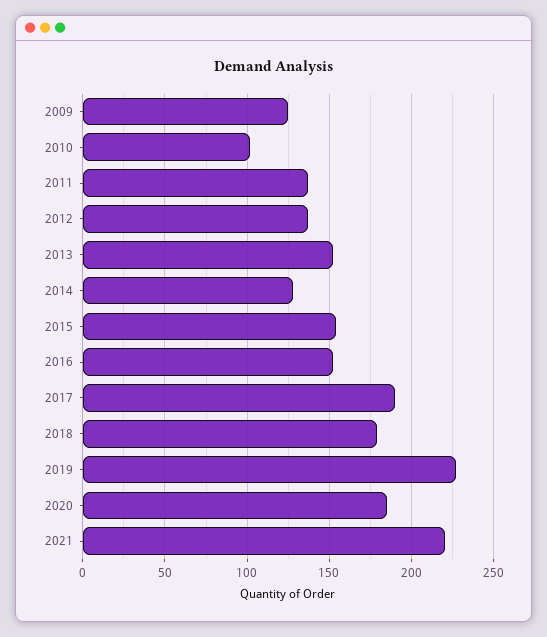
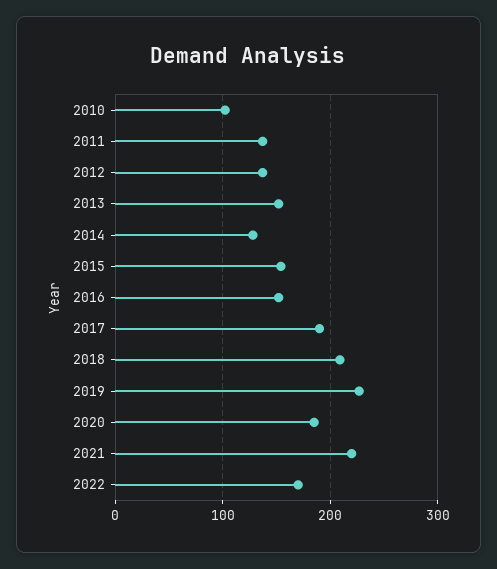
2009: 125 -> none
2018: 180 -> 210
2022: none -> 170

